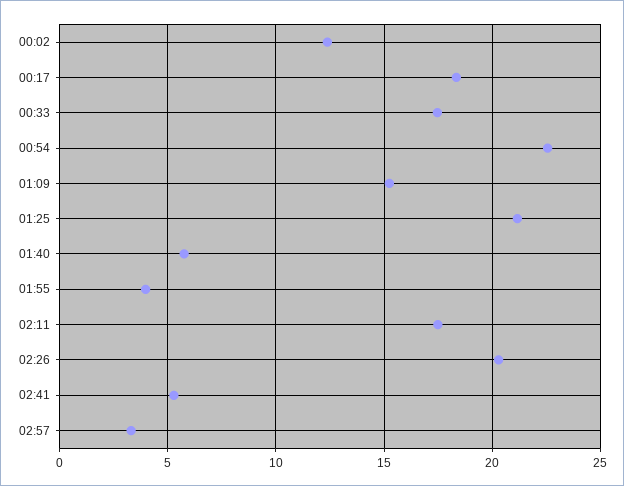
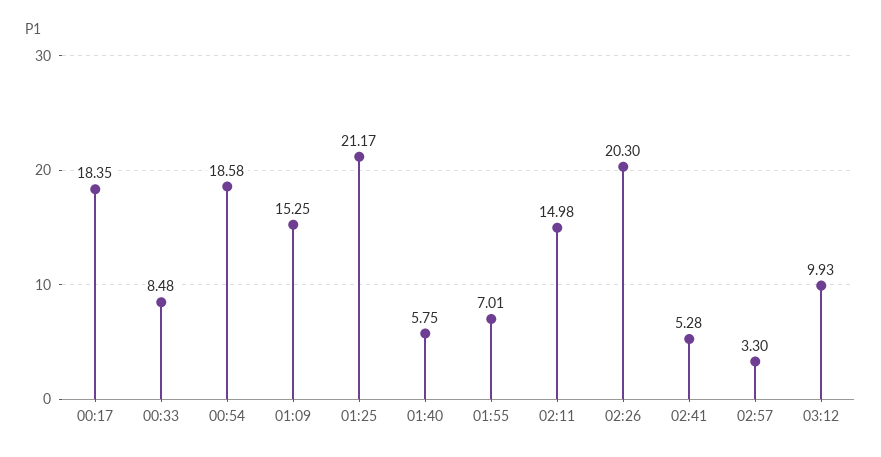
00:02: 12.5 -> none
00:33: 17.5 -> 8.48
00:54: 22.5 -> 18.58
01:55: 4 -> 7.01
02:11: 17.5 -> 14.98
03:12: none -> 9.93

